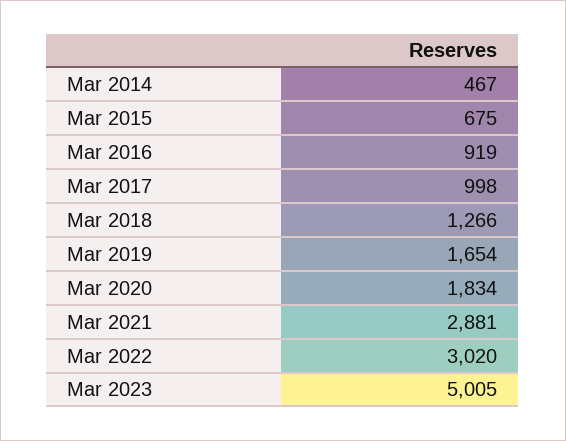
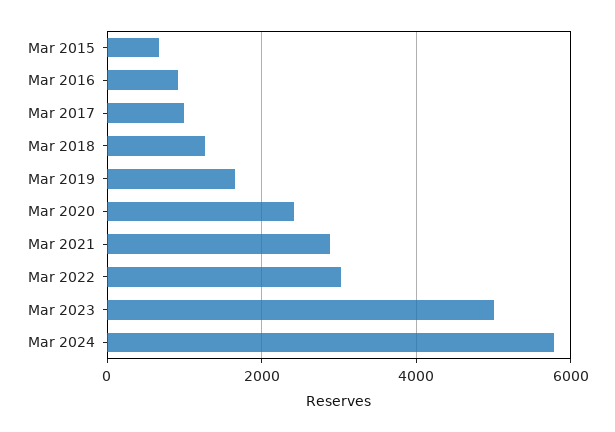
Mar 2014: 467 -> none
Mar 2020: 1834 -> 2400
Mar 2024: none -> 5800

